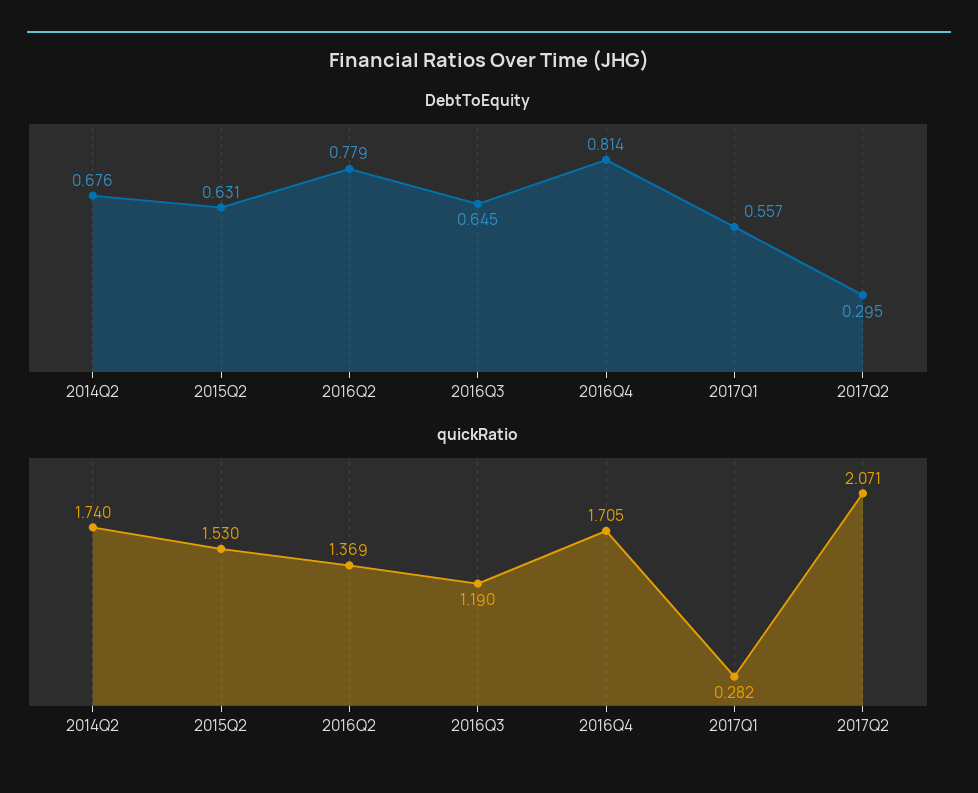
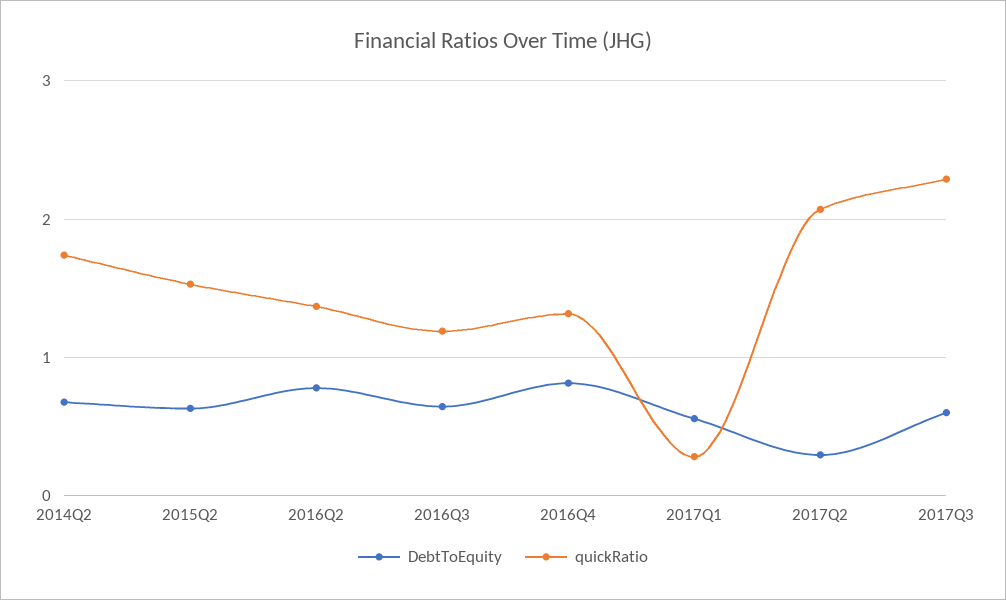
quickRatio, 2016Q4: 1.705 -> 1.3
DebtToEquity, 2017Q3: none -> 0.6
quickRatio, 2017Q3: none -> 2.3

